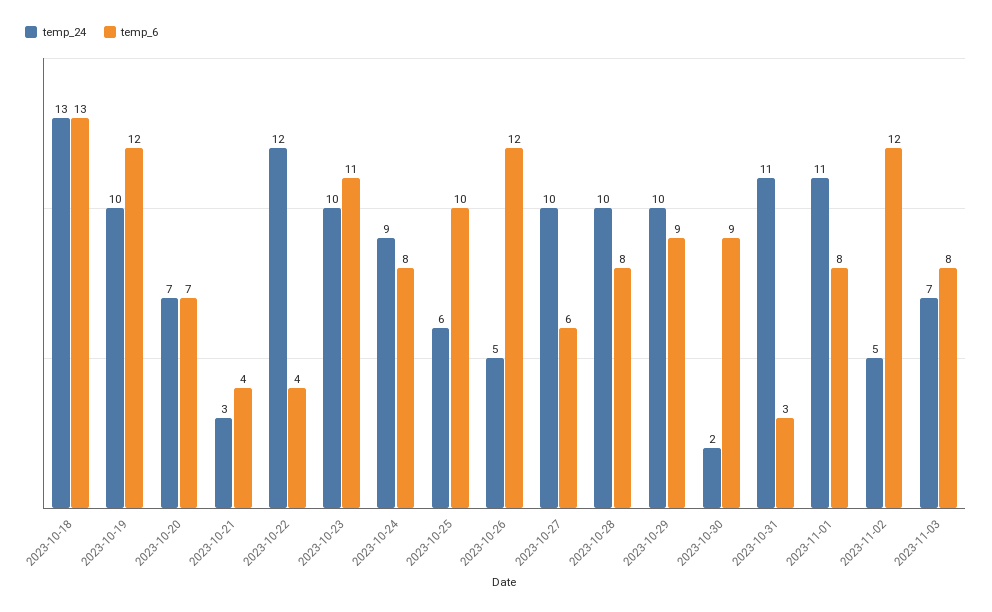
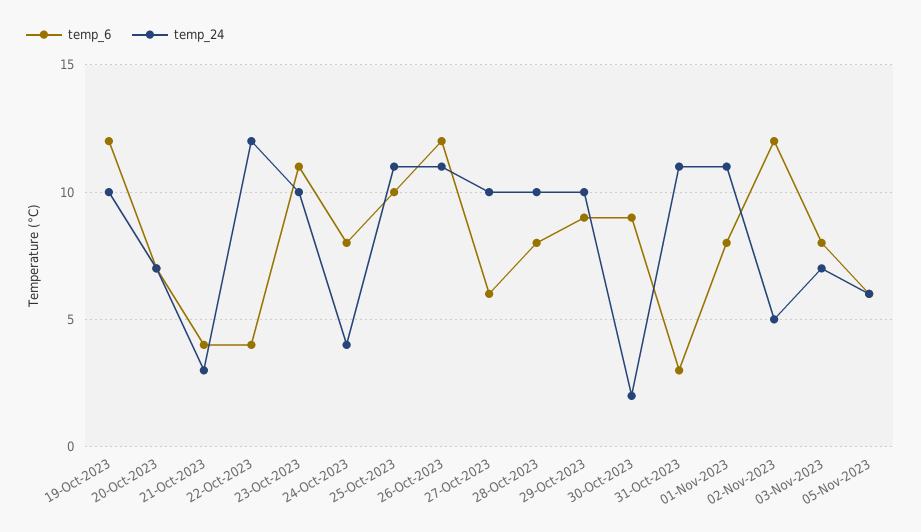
temp_24, 2023-10-18: 13 -> none
temp_6, 2023-10-18: 13 -> none
temp_24, 2023-10-24: 9 -> 4
temp_24, 2023-10-25: 6 -> 11
temp_24, 2023-10-26: 5 -> 11
temp_6, 05-Nov-2023: none -> 6
temp_24, 05-Nov-2023: none -> 6

